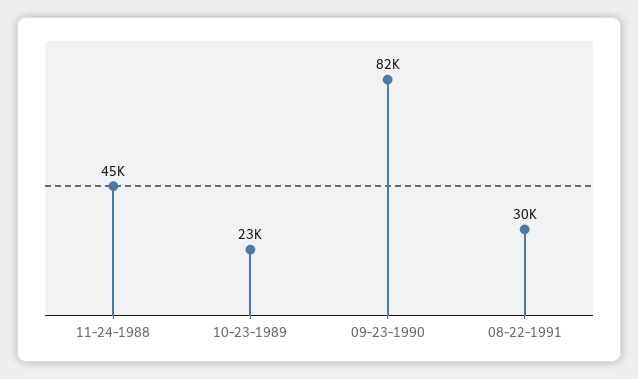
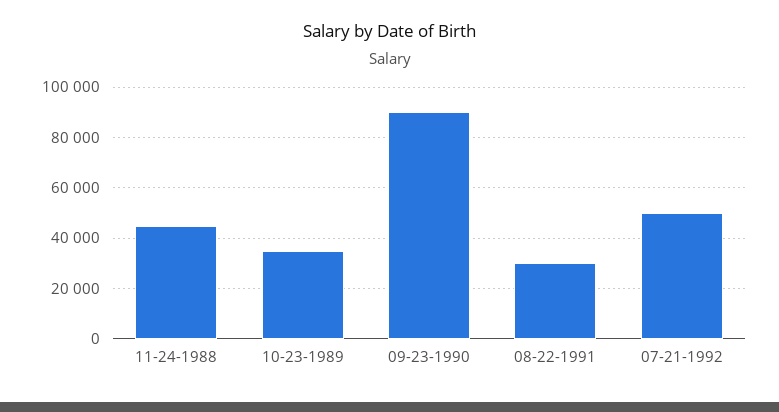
10-23-1989: 23000 -> 35000
09-23-1990: 82000 -> 90000
07-21-1992: none -> 50000

